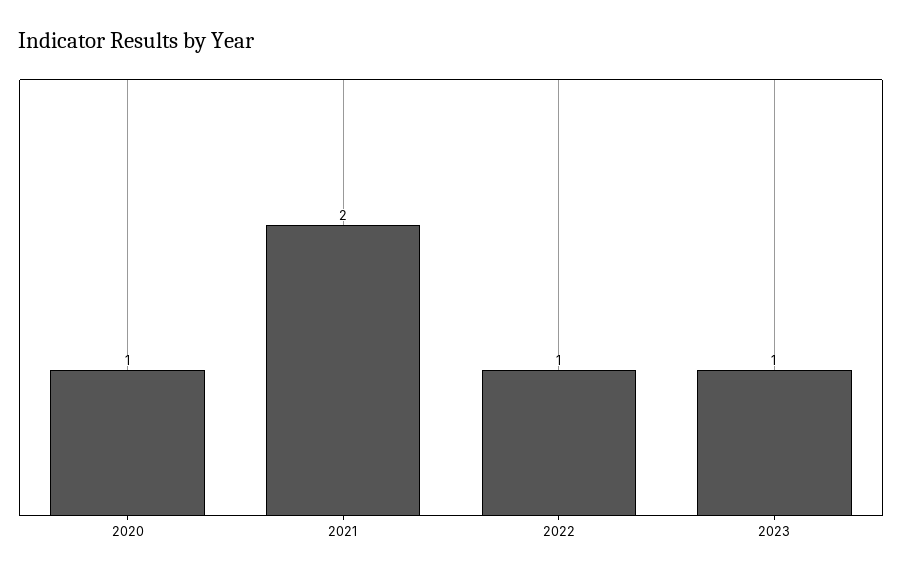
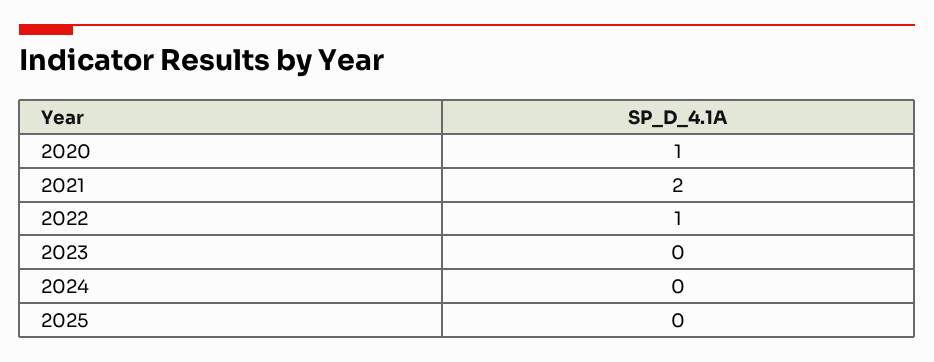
2023: 1 -> 0
2024: none -> 0
2025: none -> 0

